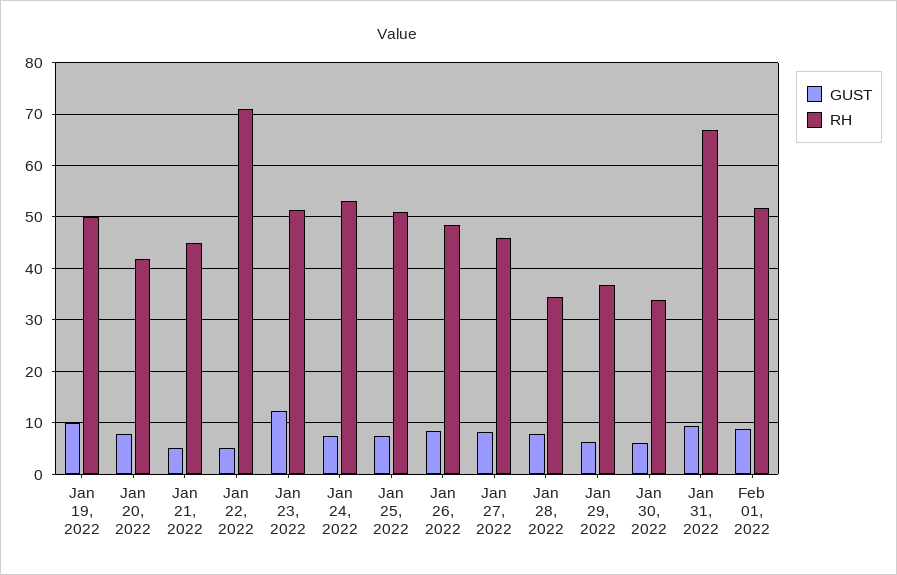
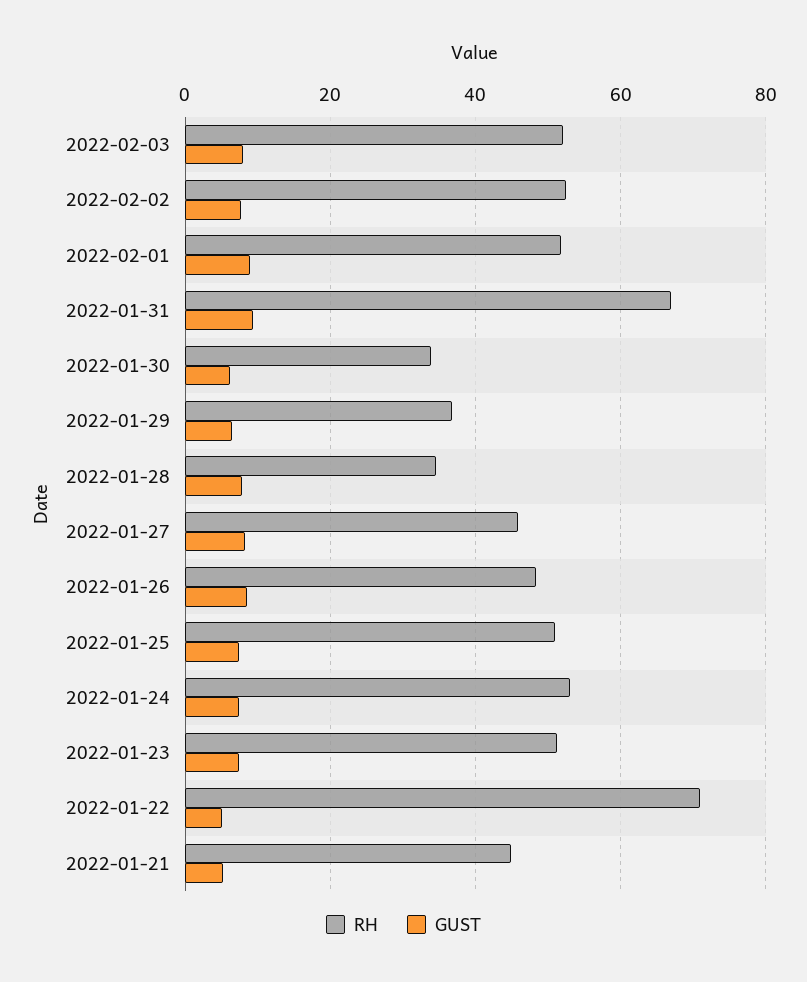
GUST, Jan 19, 2022: 10 -> none
RH, Jan 19, 2022: 50 -> none
GUST, Jan 20, 2022: 8 -> none
RH, Jan 20, 2022: 42 -> none
GUST, Jan 23, 2022: 12 -> 8
RH, 2022-02-03: none -> 52
GUST, 2022-02-03: none -> 8
RH, 2022-02-02: none -> 52
GUST, 2022-02-02: none -> 8

